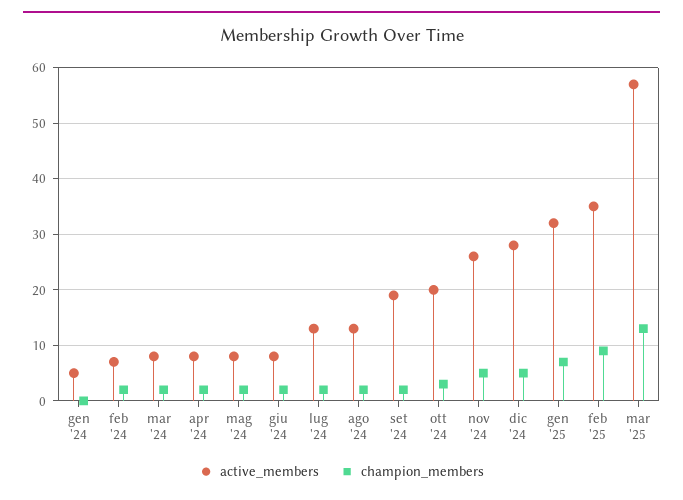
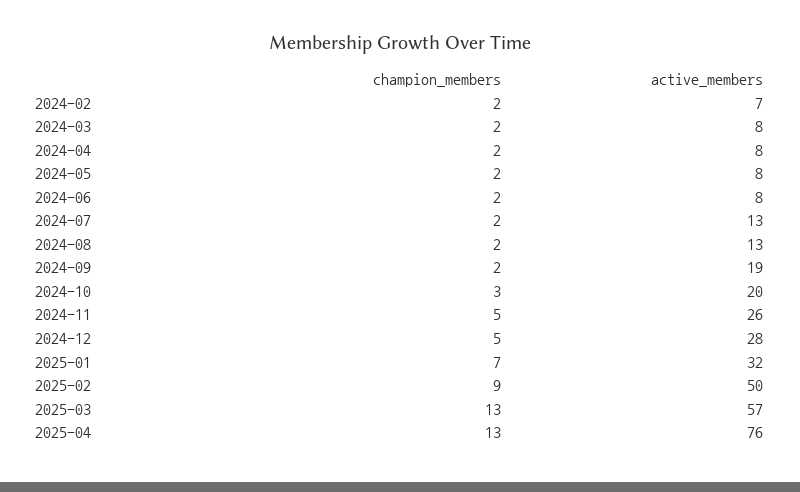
active_members, gen '24: 5 -> none
champion_members, gen '24: 0 -> none
active_members, feb '25: 35 -> 50
champion_members, 2025-04: none -> 13
active_members, 2025-04: none -> 76

